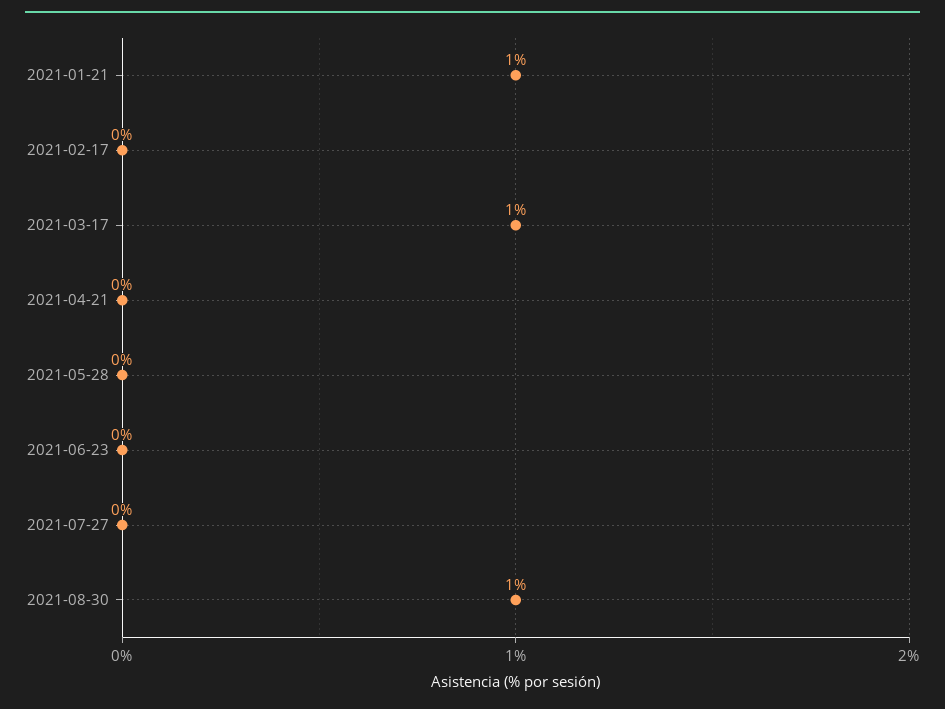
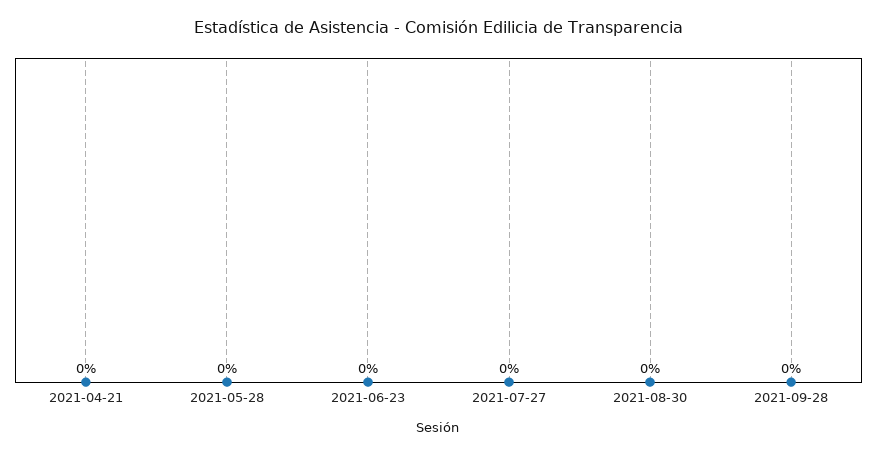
2021-01-21: 1 -> none
2021-02-17: 0 -> none
2021-03-17: 1 -> none
2021-08-30: 1 -> 0
2021-09-28: none -> 0

